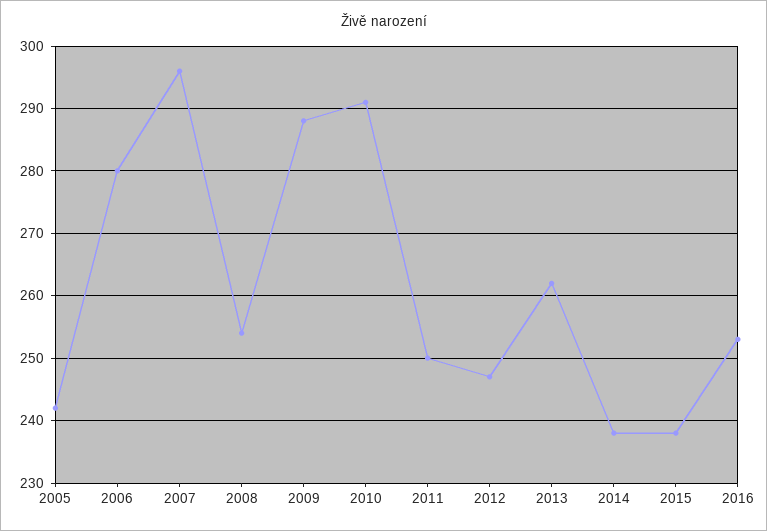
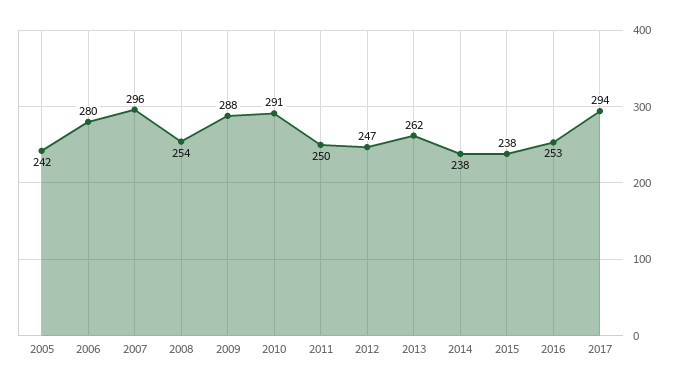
2017: none -> 294

